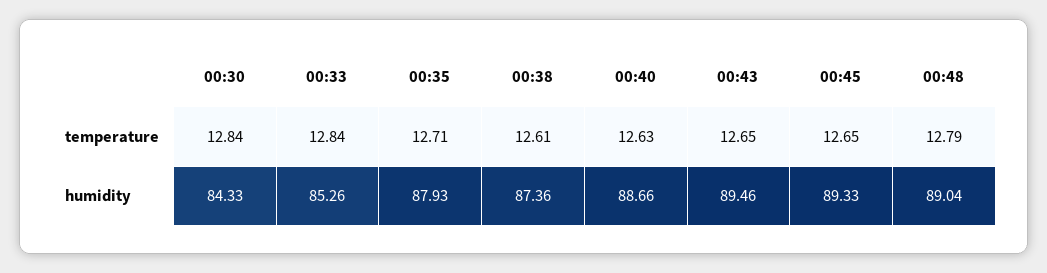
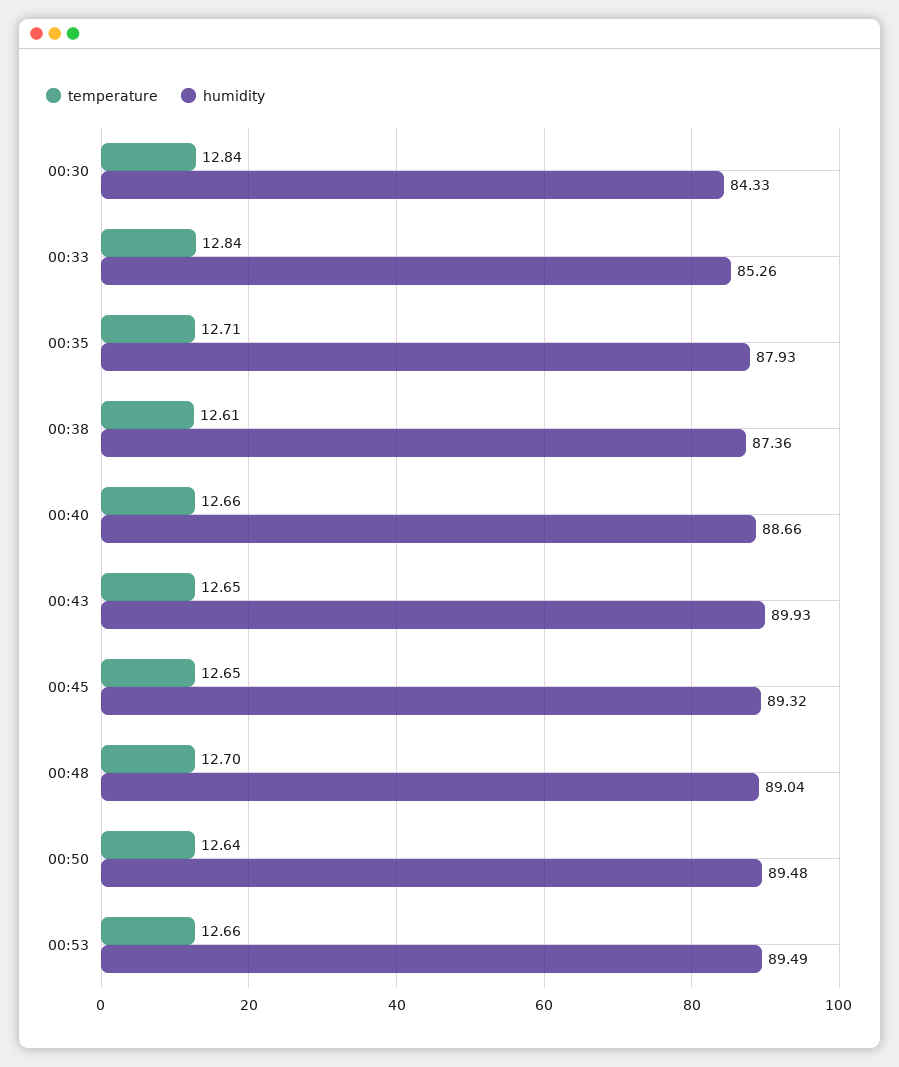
temperature, 00:40: 12.63 -> 12.66
temperature, 00:48: 12.79 -> 12.7
humidity, 00:43: 89.46 -> 89.93
humidity, 00:45: 89.33 -> 89.32
temperature, 00:50: none -> 12.64
humidity, 00:50: none -> 89.48
temperature, 00:53: none -> 12.66
humidity, 00:53: none -> 89.49

